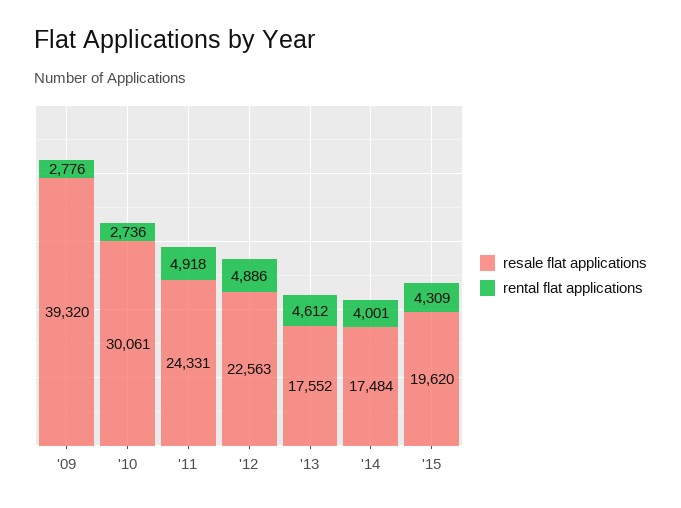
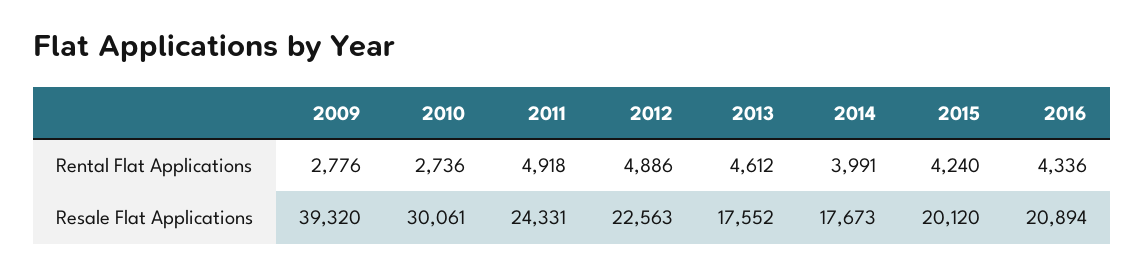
resale flat applications, '14: 17484 -> 17673
rental flat applications, '14: 4001 -> 3991
resale flat applications, '15: 19620 -> 20120
rental flat applications, '15: 4309 -> 4240
rental flat applications, 2016: none -> 4336
resale flat applications, 2016: none -> 20894

